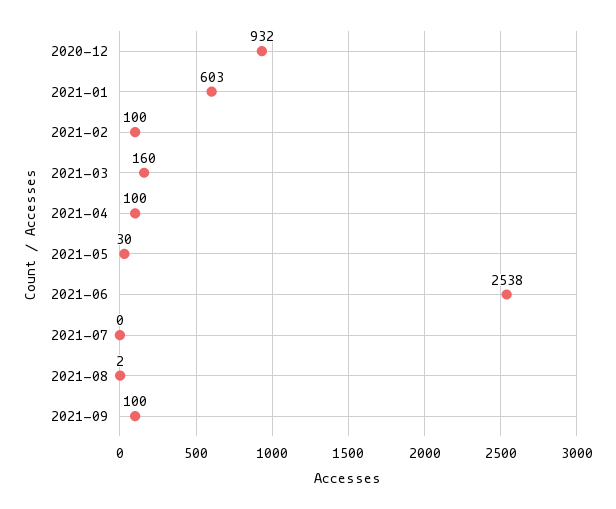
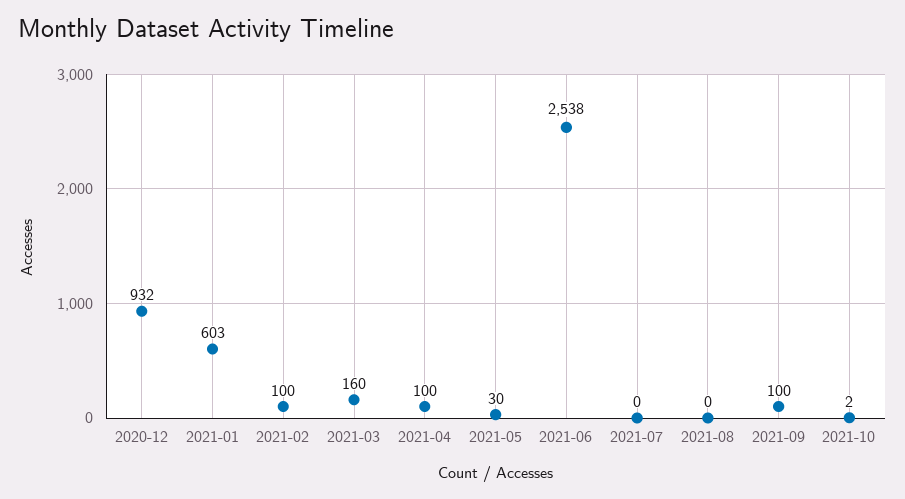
2021-08: 2 -> 0
2021-10: none -> 2

